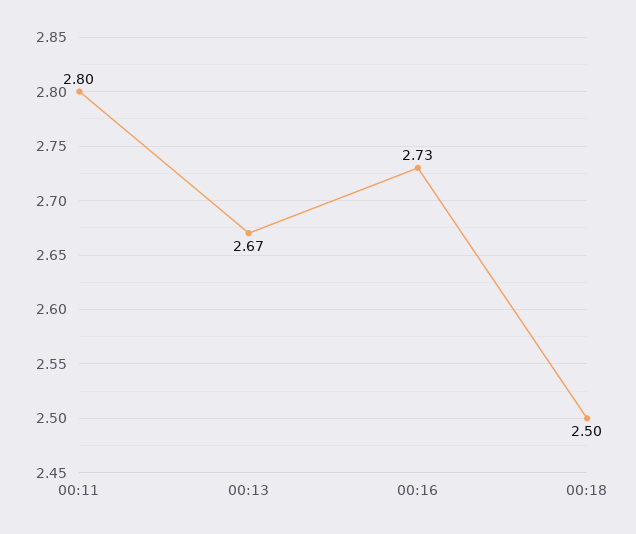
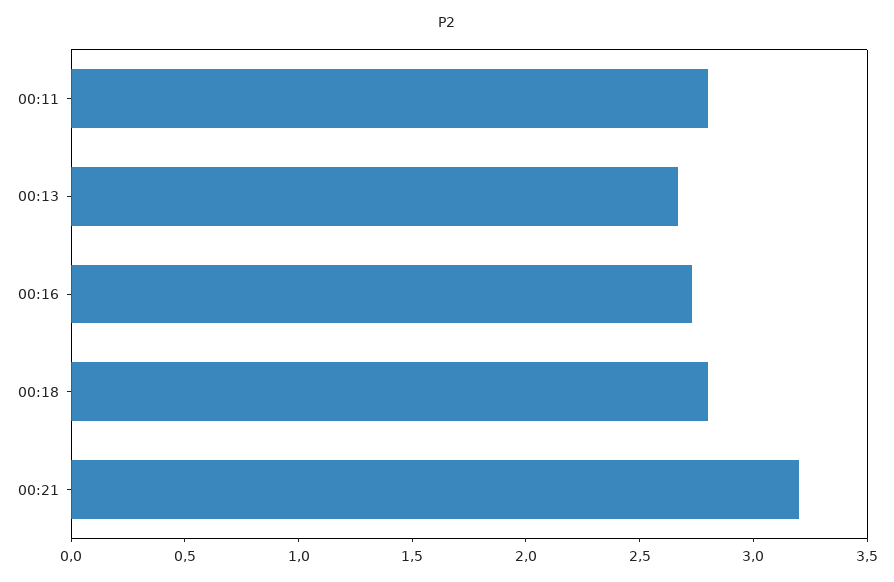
00:18: 2.5 -> 2.8
00:21: none -> 3.2

